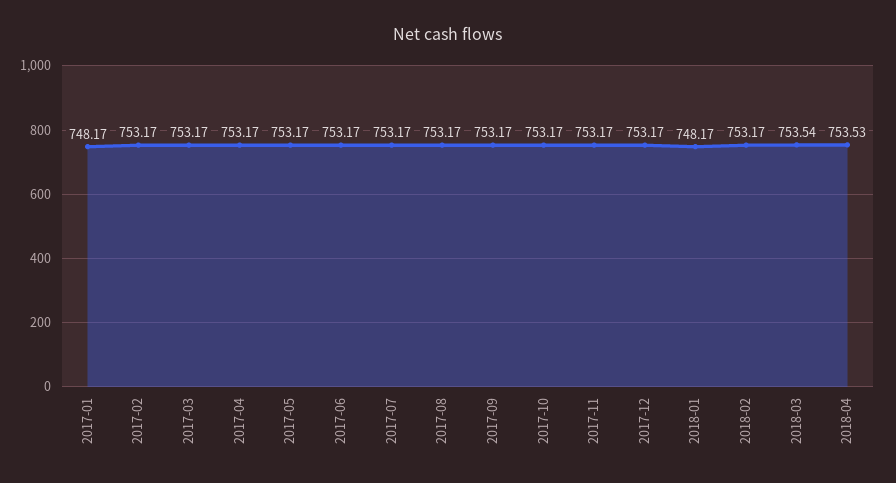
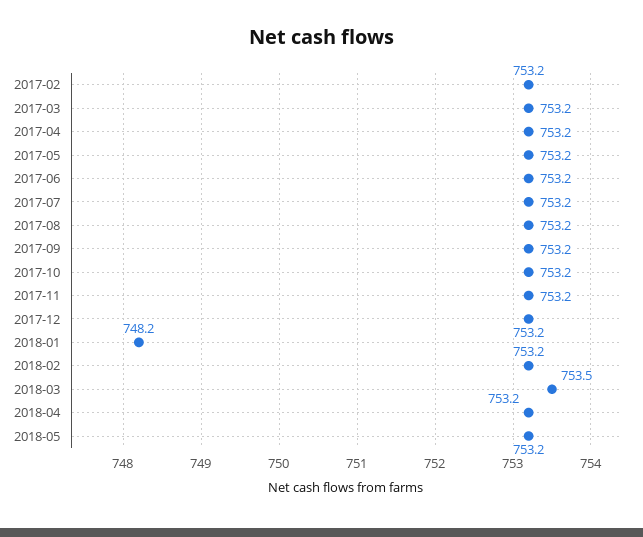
2017-01: 748.17 -> none
2018-04: 753.53 -> 753.2
2018-05: none -> 753.2

